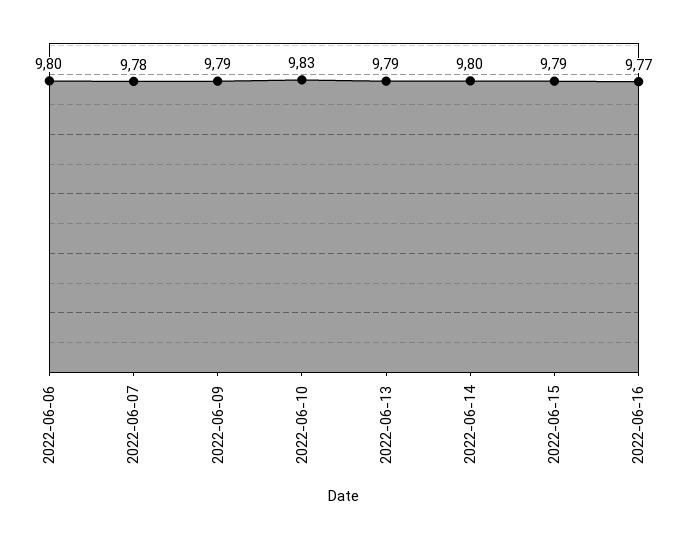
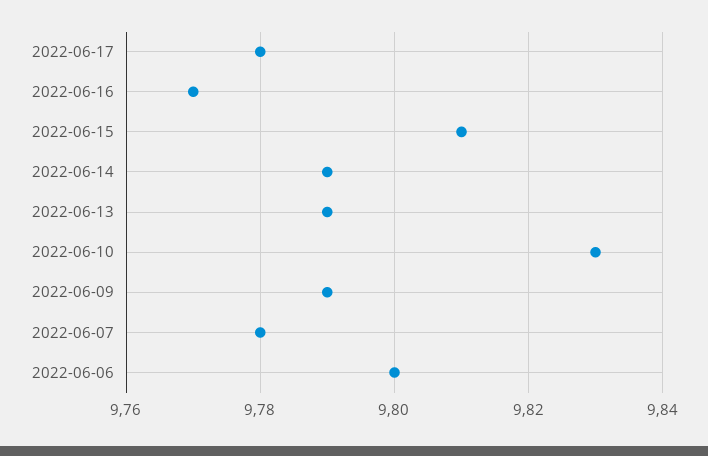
2022-06-14: 9.8 -> 9.79
2022-06-15: 9.79 -> 9.81
2022-06-17: none -> 9.78

